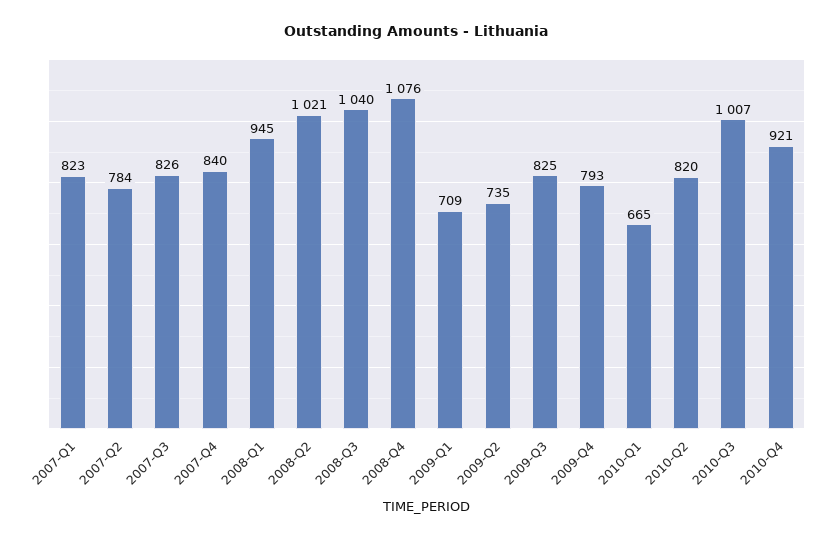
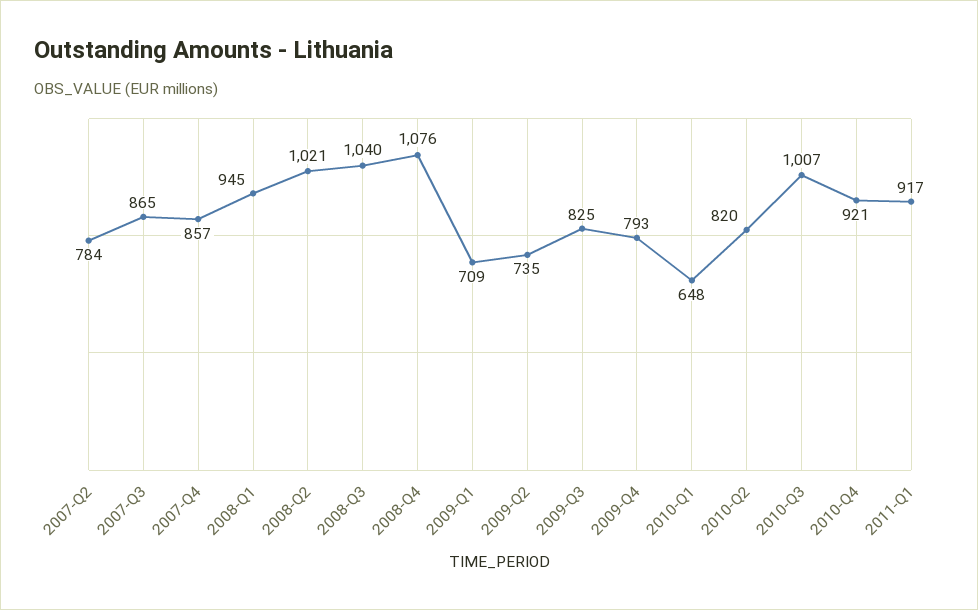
2007-Q1: 823 -> none
2007-Q3: 826 -> 865
2007-Q4: 840 -> 857
2010-Q1: 665 -> 648
2011-Q1: none -> 917

